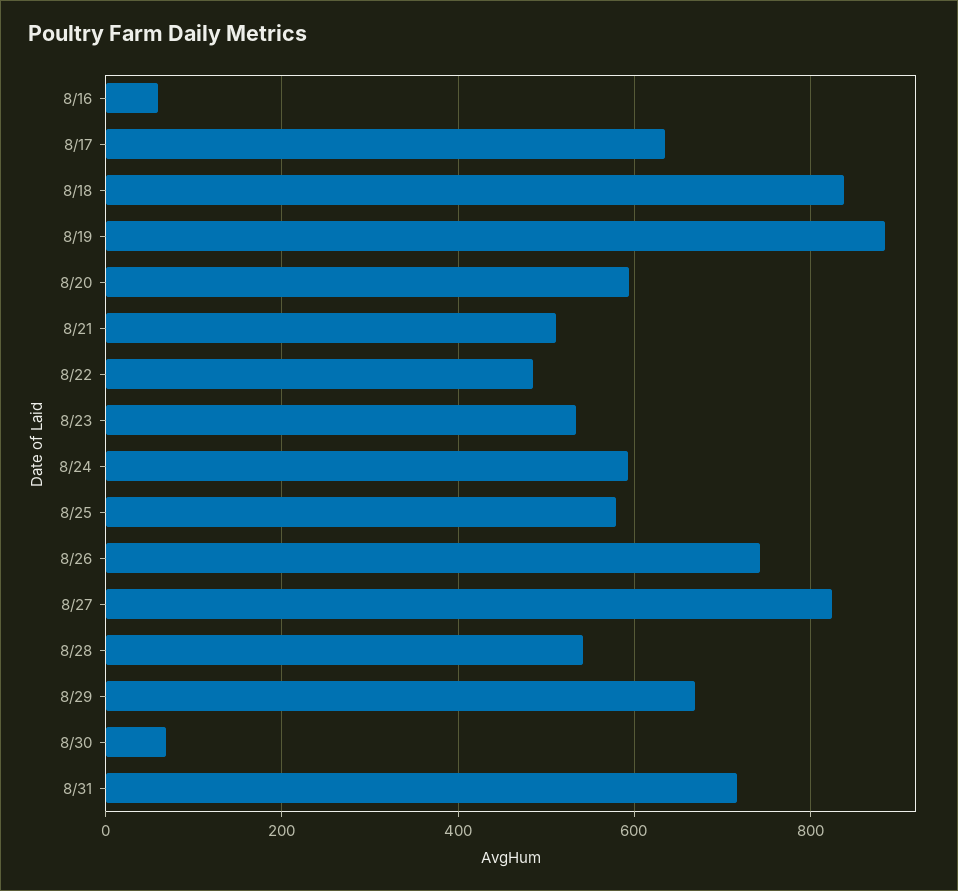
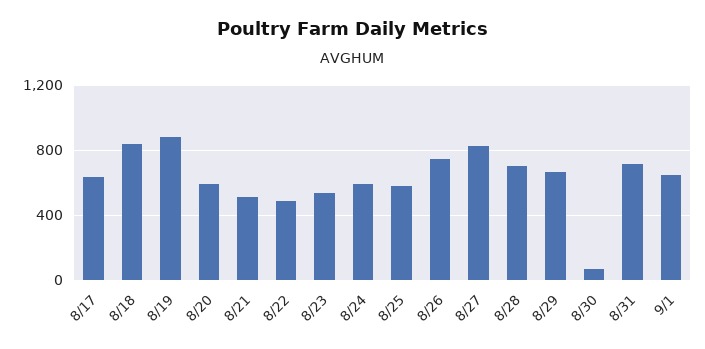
8/16: 60 -> none
8/28: 540 -> 700
9/1: none -> 650

